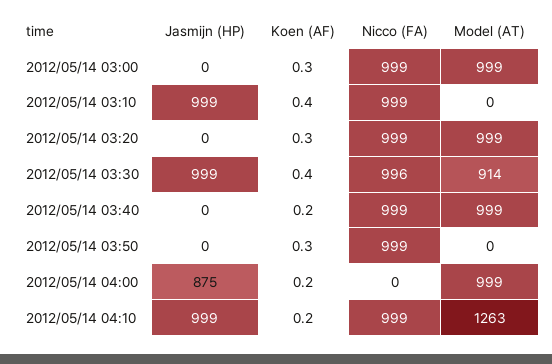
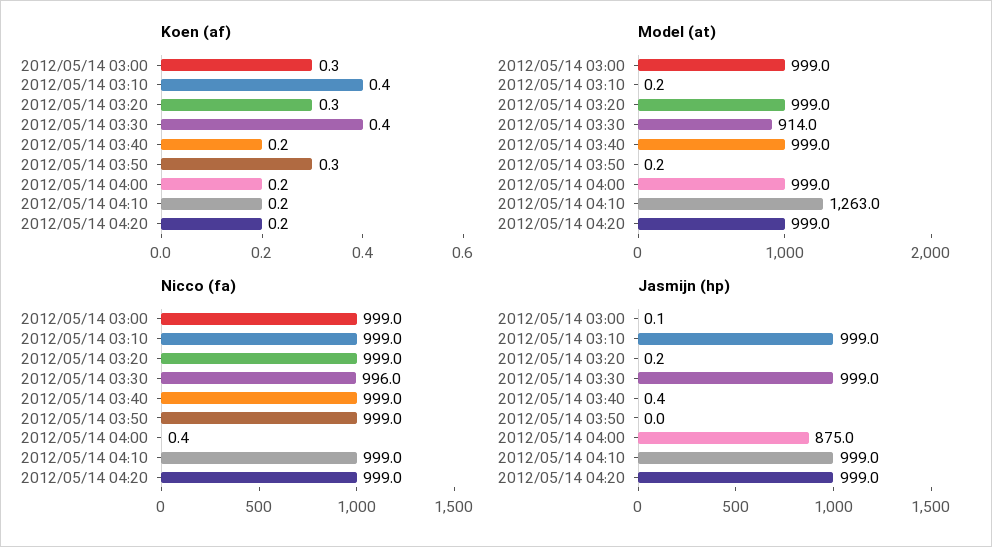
Koen (AF), 2012/05/14 04:20: none -> 0.2
Model (AT), 2012/05/14 04:20: none -> 999
Nicco (FA), 2012/05/14 04:20: none -> 999
Jasmijn (HP), 2012/05/14 04:20: none -> 999

